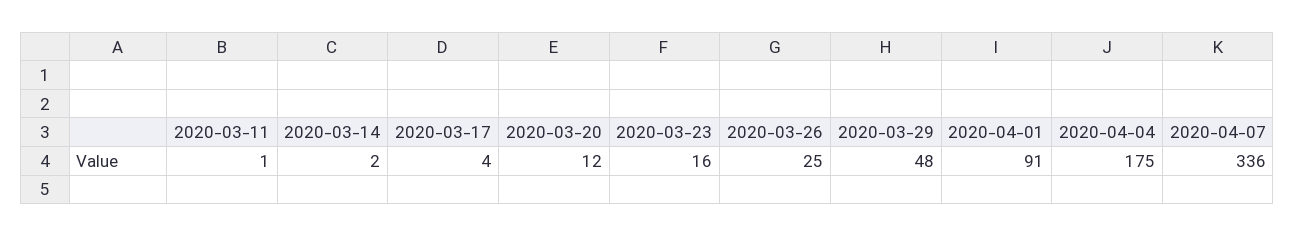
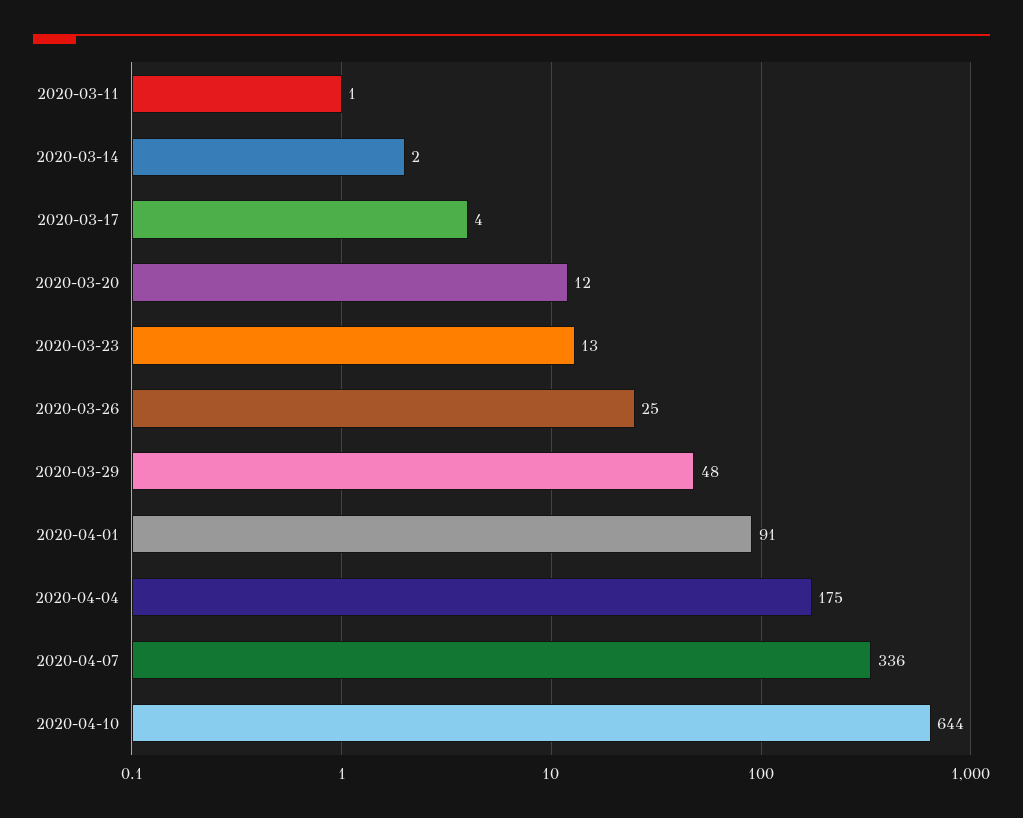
2020-03-23: 16 -> 13
2020-04-10: none -> 644

